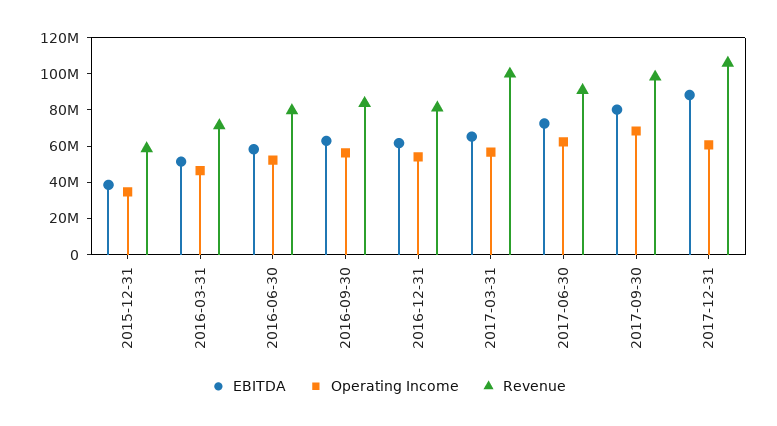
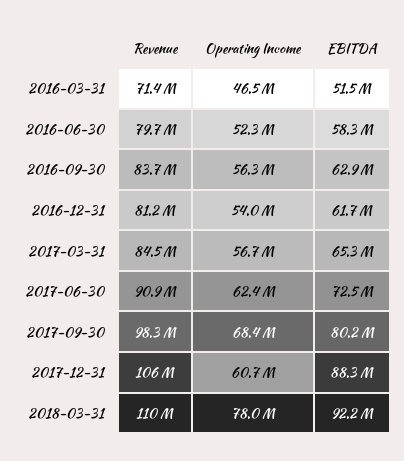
EBITDA, 2015-12-31: 40000000 -> none
Operating Income, 2015-12-31: 35000000 -> none
Revenue, 2015-12-31: 60000000 -> none
Revenue, 2017-03-31: 100000000 -> 84500000
Revenue, 2018-03-31: none -> 110000000
Operating Income, 2018-03-31: none -> 78000000
EBITDA, 2018-03-31: none -> 92200000

